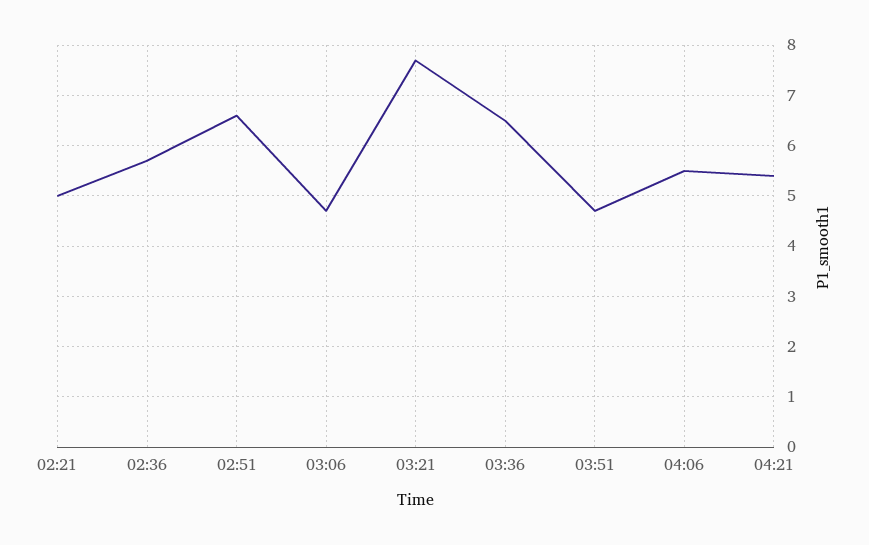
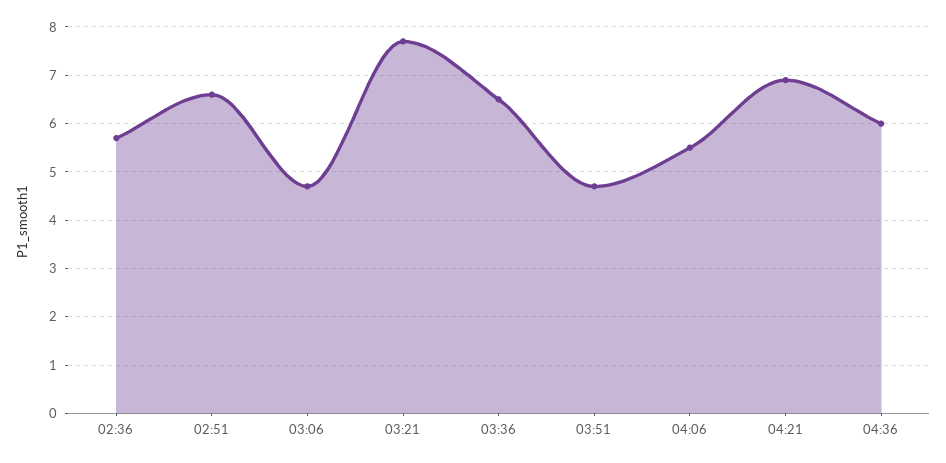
02:21: 5 -> none
04:21: 5.5 -> 7
04:36: none -> 6

